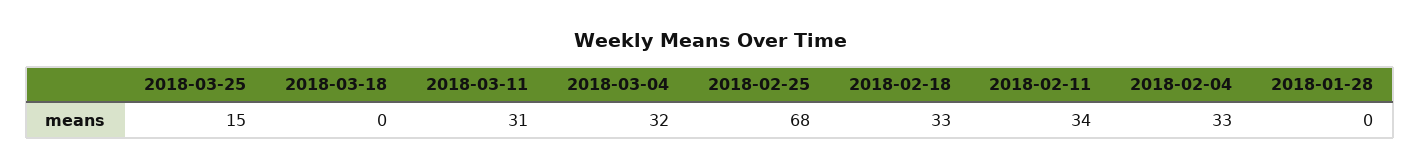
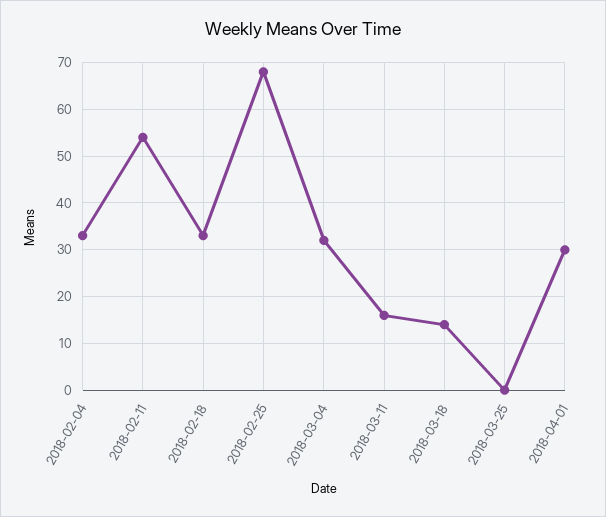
2018-03-25: 15 -> 0
2018-03-18: 0 -> 15
2018-03-11: 31 -> 15
2018-02-11: 34 -> 55
2018-01-28: 0 -> none
2018-04-01: none -> 30

